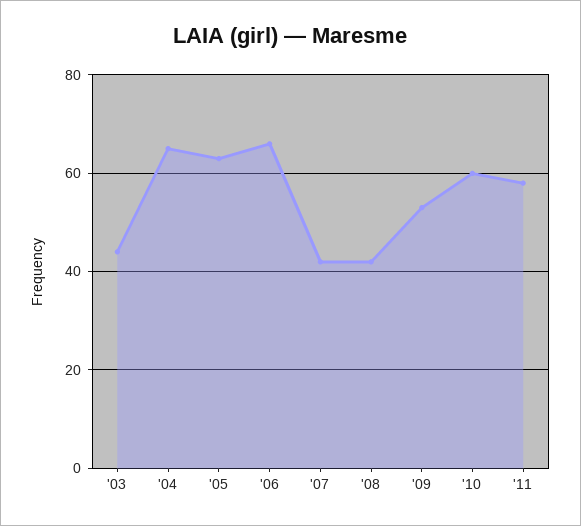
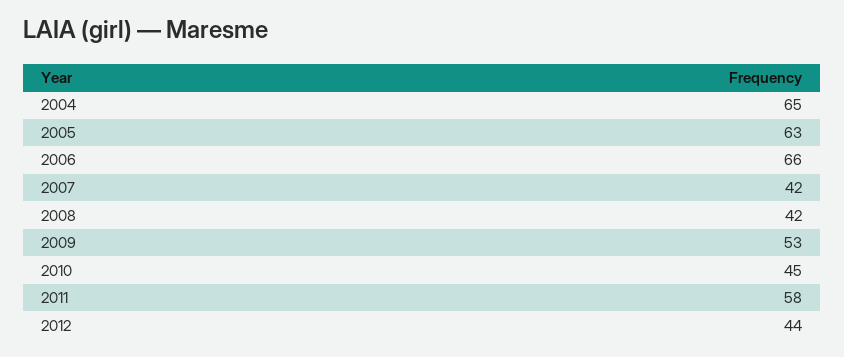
'03: 45 -> none
'10: 60 -> 45
2012: none -> 44

